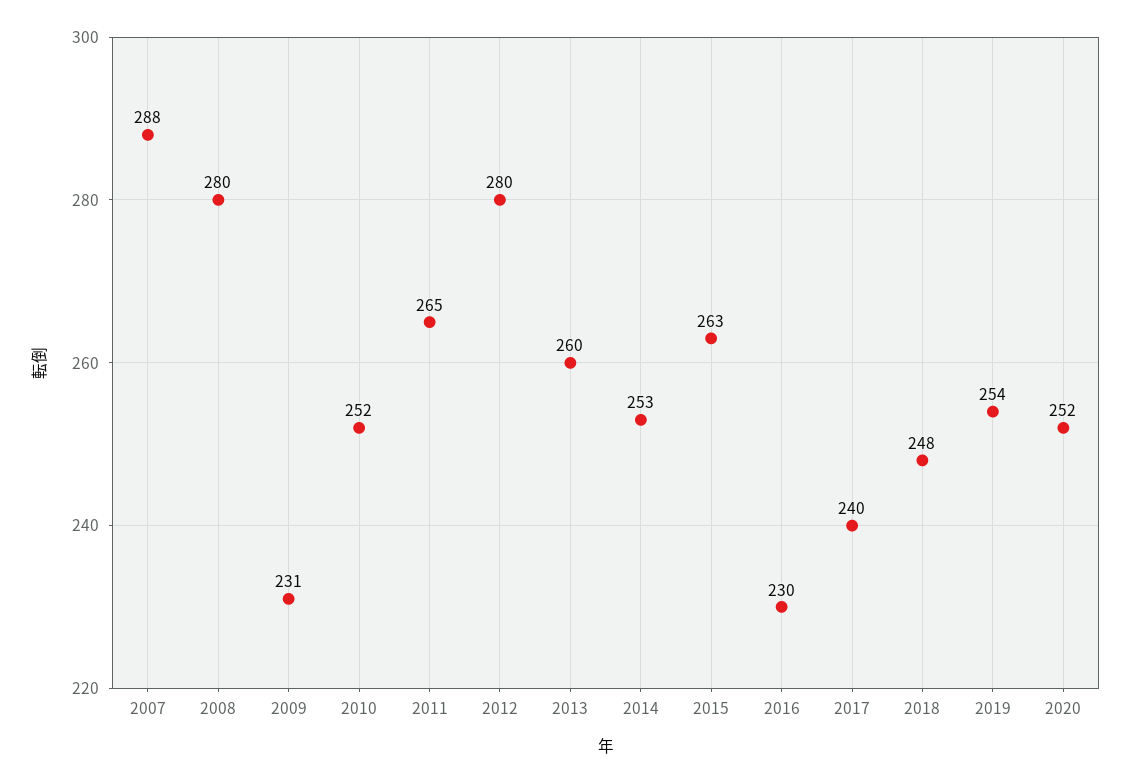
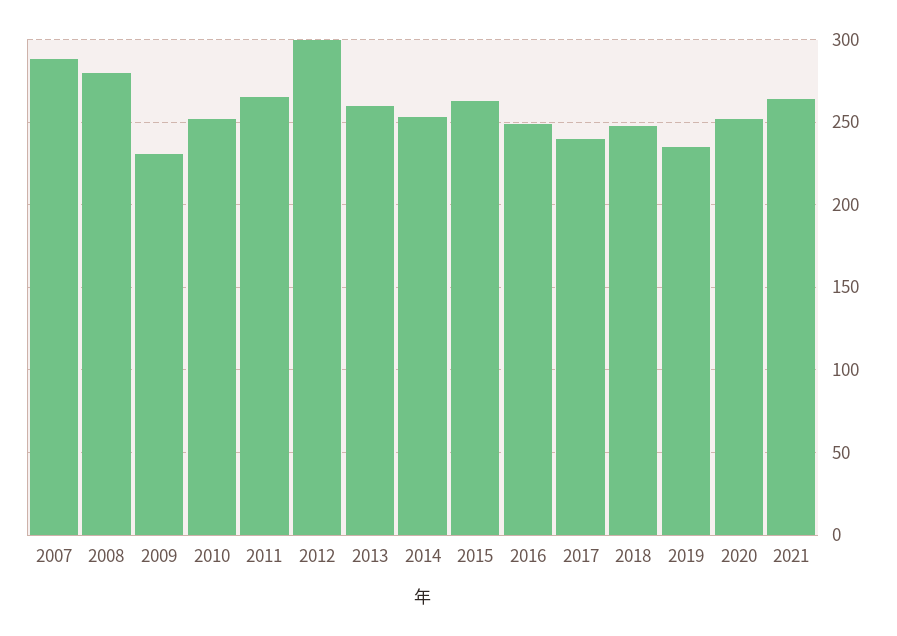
2012: 280 -> 300
2016: 230 -> 250
2019: 254 -> 235
2021: none -> 265

